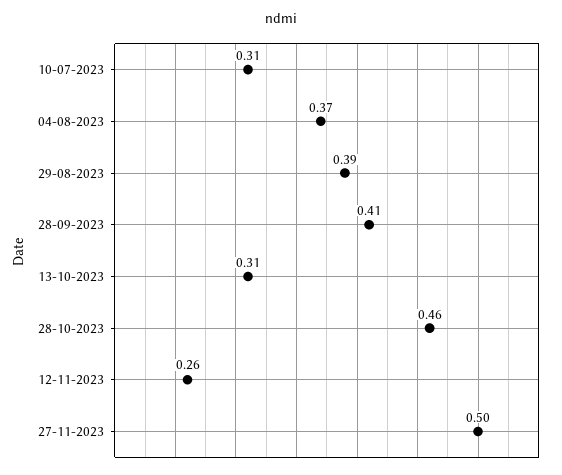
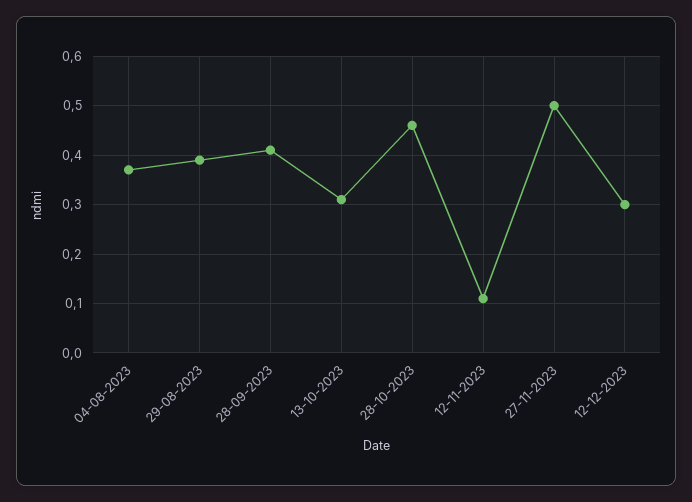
10-07-2023: 0.31 -> none
12-11-2023: 0.26 -> 0.1
12-12-2023: none -> 0.3

